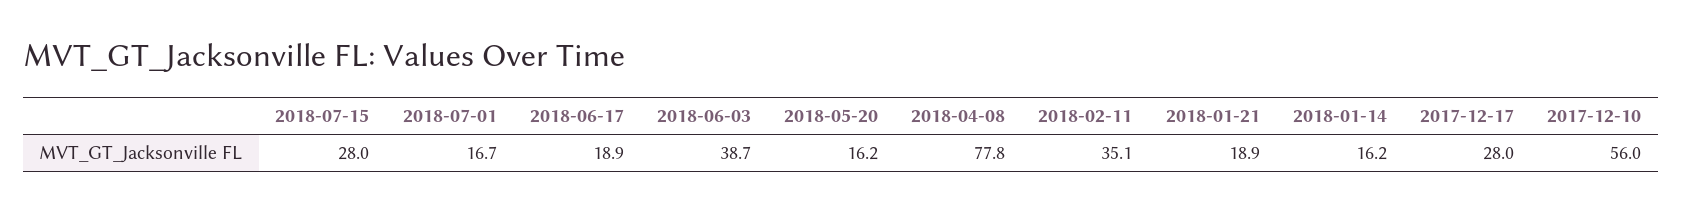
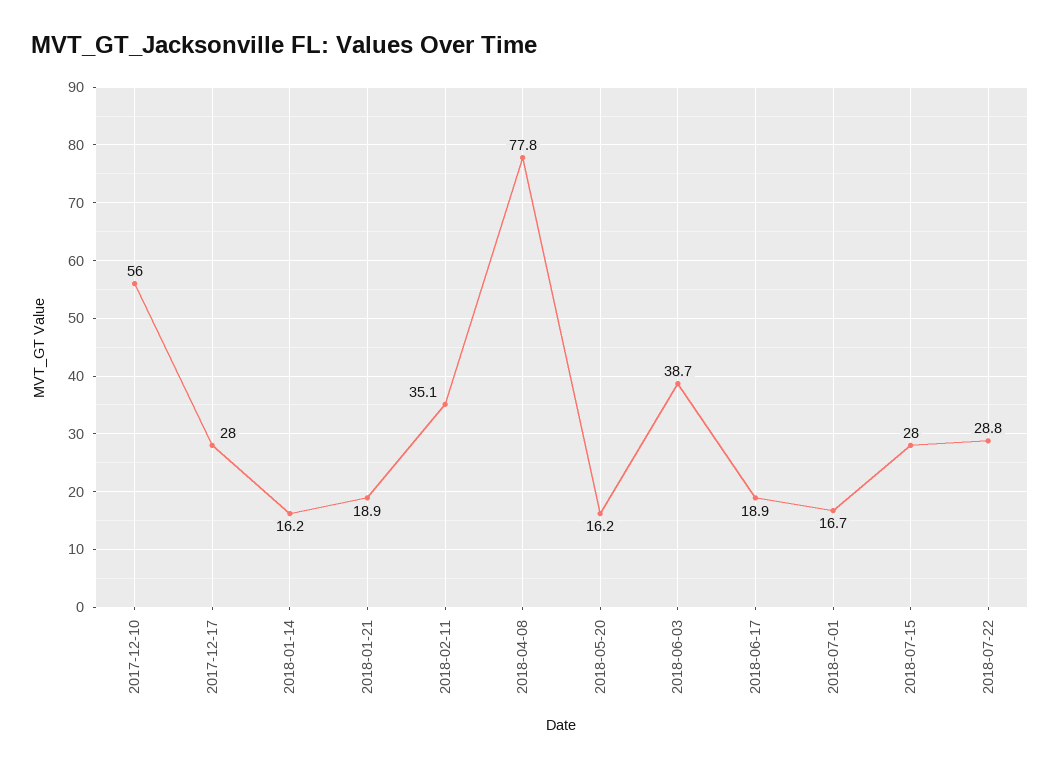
2018-07-22: none -> 28.8

